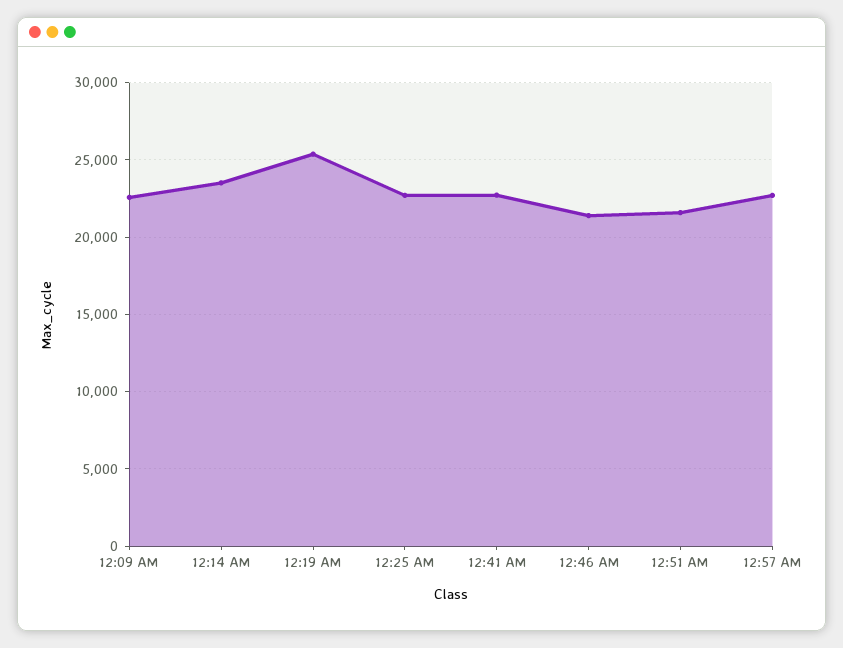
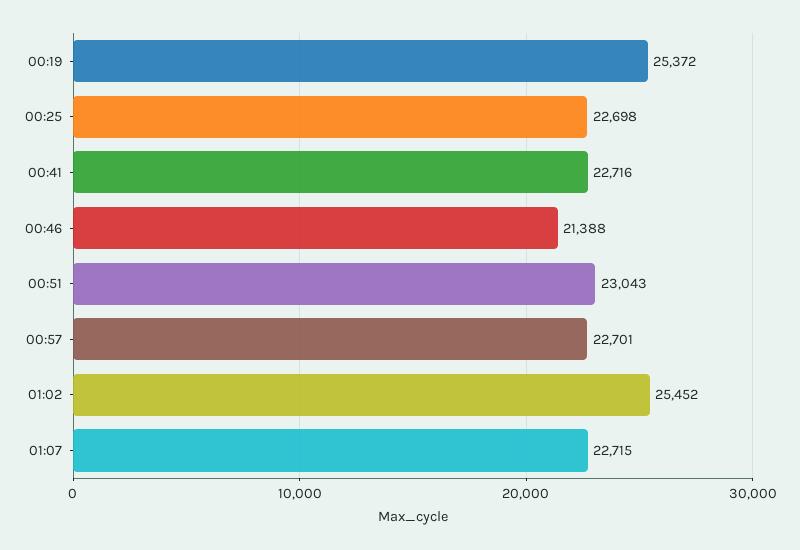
12:09 AM: 22500 -> none
12:14 AM: 23500 -> none
12:51 AM: 21500 -> 23043
01:02: none -> 25452
01:07: none -> 22715

